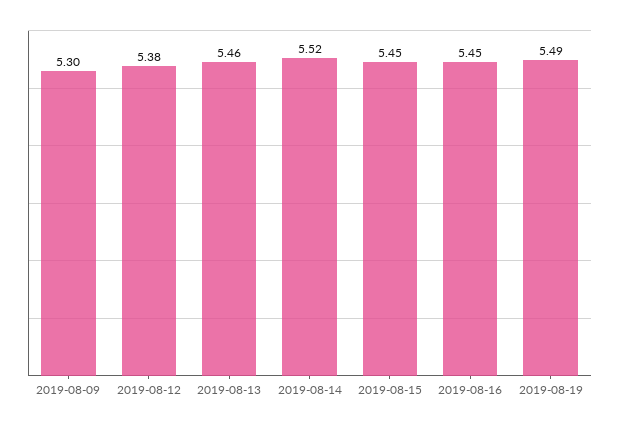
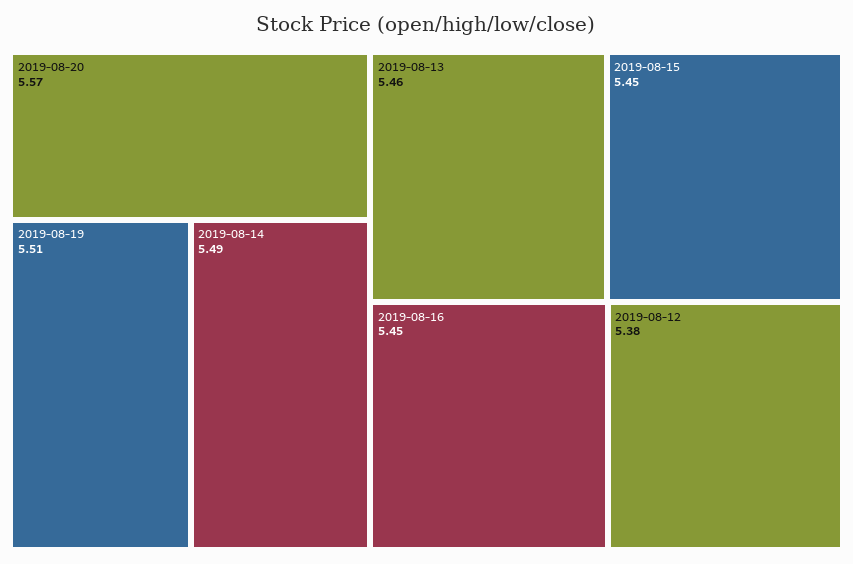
2019-08-09: 5.3 -> none
2019-08-14: 5.52 -> 5.49
2019-08-19: 5.49 -> 5.51
2019-08-20: none -> 5.57

